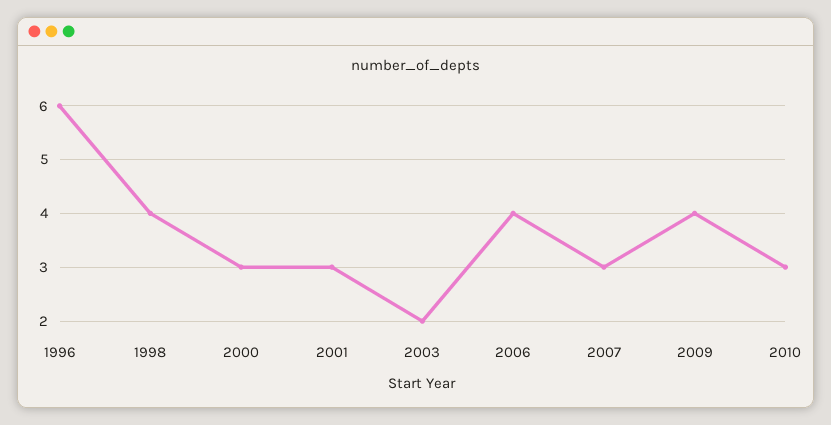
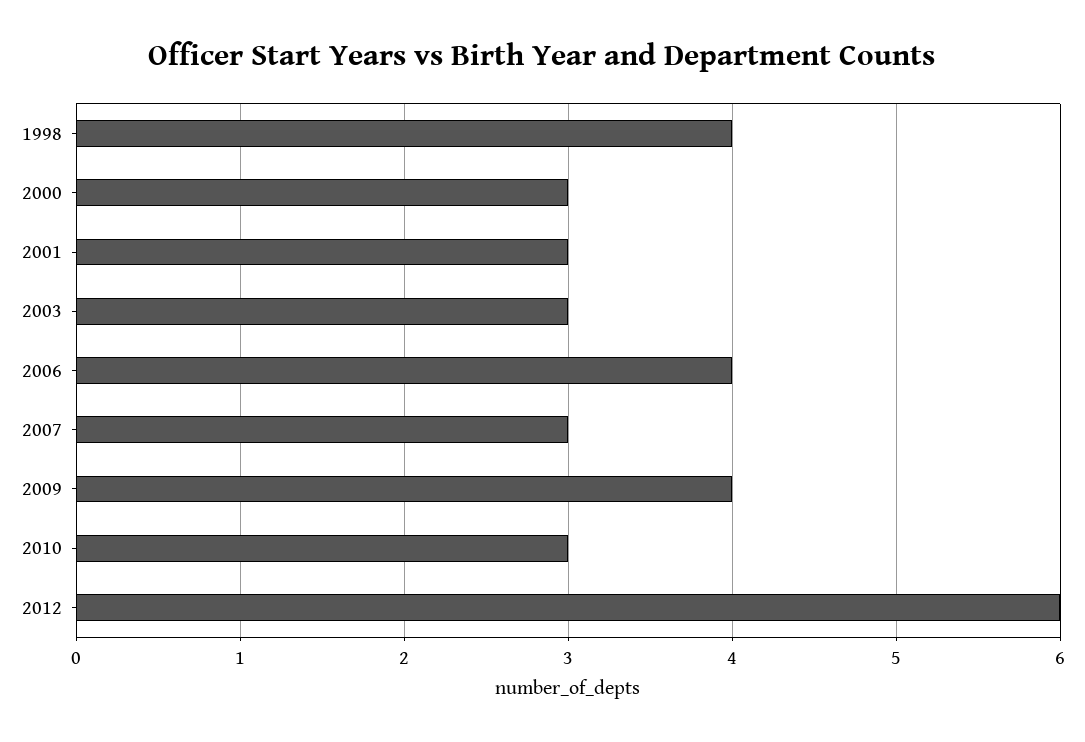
1996: 6 -> none
2003: 2 -> 3
2012: none -> 6

